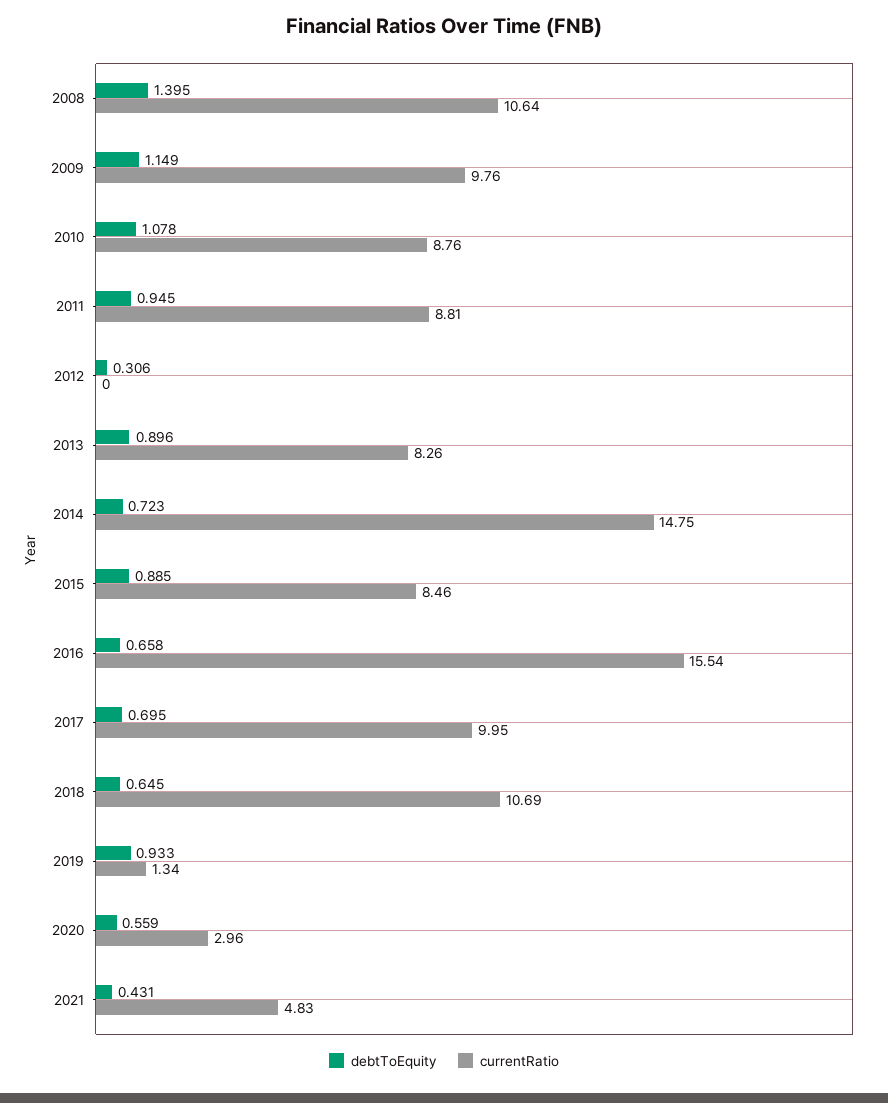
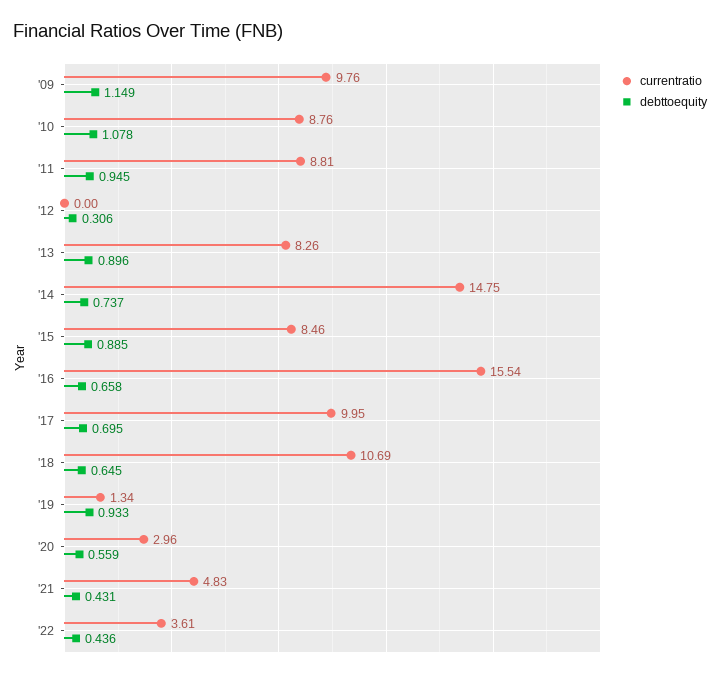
debtToEquity, 2008: 1.395 -> none
currentRatio, 2008: 10.64 -> none
debtToEquity, 2014: 0.723 -> 0.737
currentRatio, '22: none -> 3.61
debtToEquity, '22: none -> 0.436

